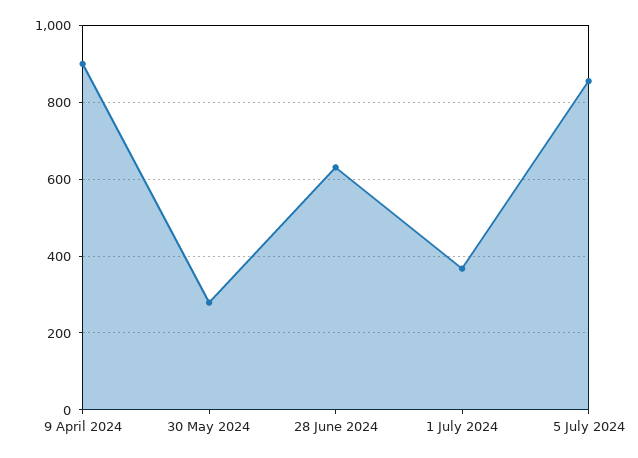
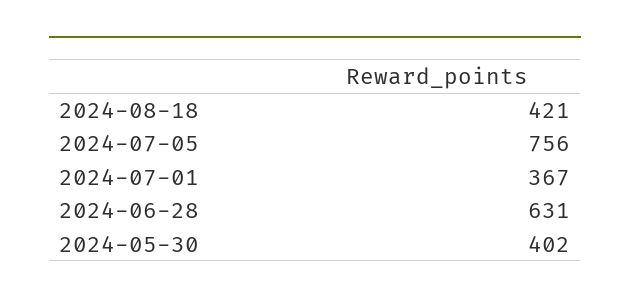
9 April 2024: 900 -> none
30 May 2024: 280 -> 402
5 July 2024: 860 -> 756
2024-08-18: none -> 421

